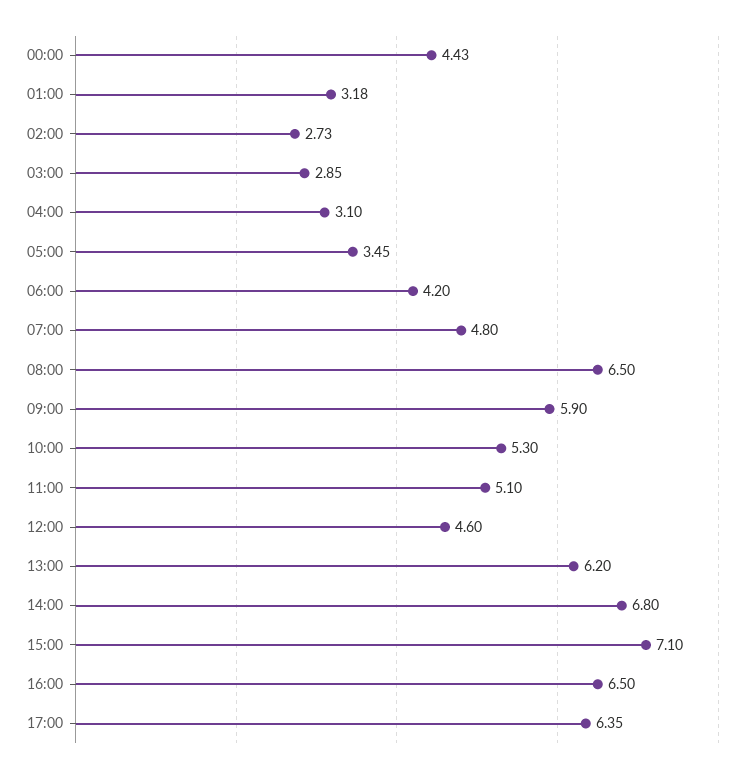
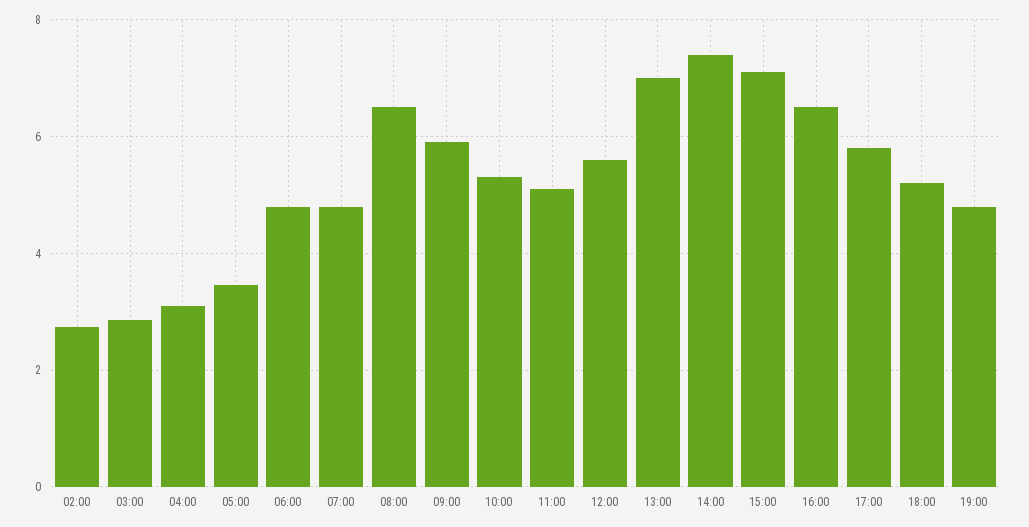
00:00: 4.43 -> none
01:00: 3.18 -> none
06:00: 4.2 -> 4.8
12:00: 4.6 -> 5.6
13:00: 6.2 -> 7
14:00: 6.8 -> 7.4
17:00: 6.35 -> 5.8
18:00: none -> 5.2
19:00: none -> 4.8

